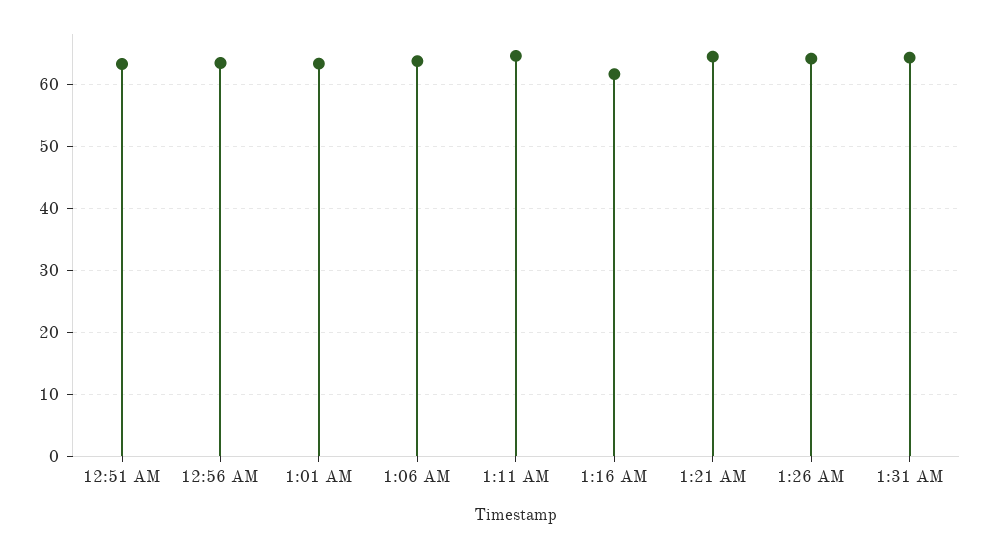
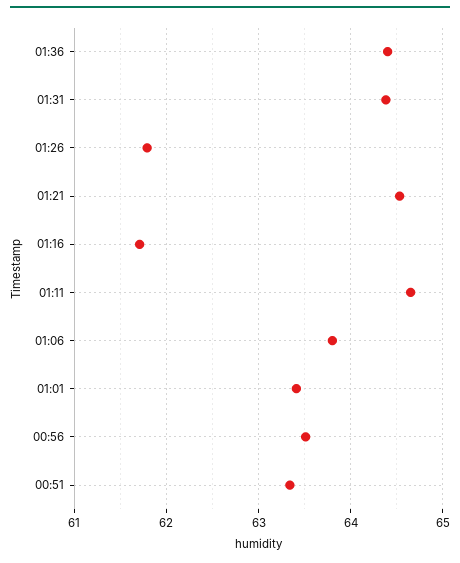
1:26 AM: 64 -> 61.8
01:36: none -> 64.4

